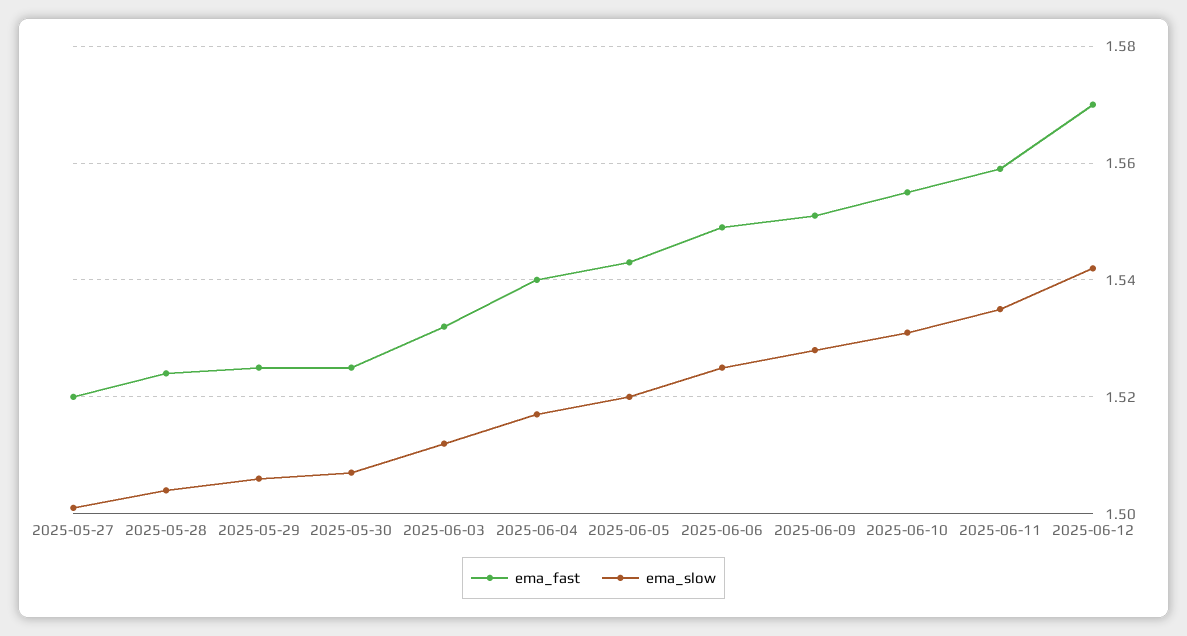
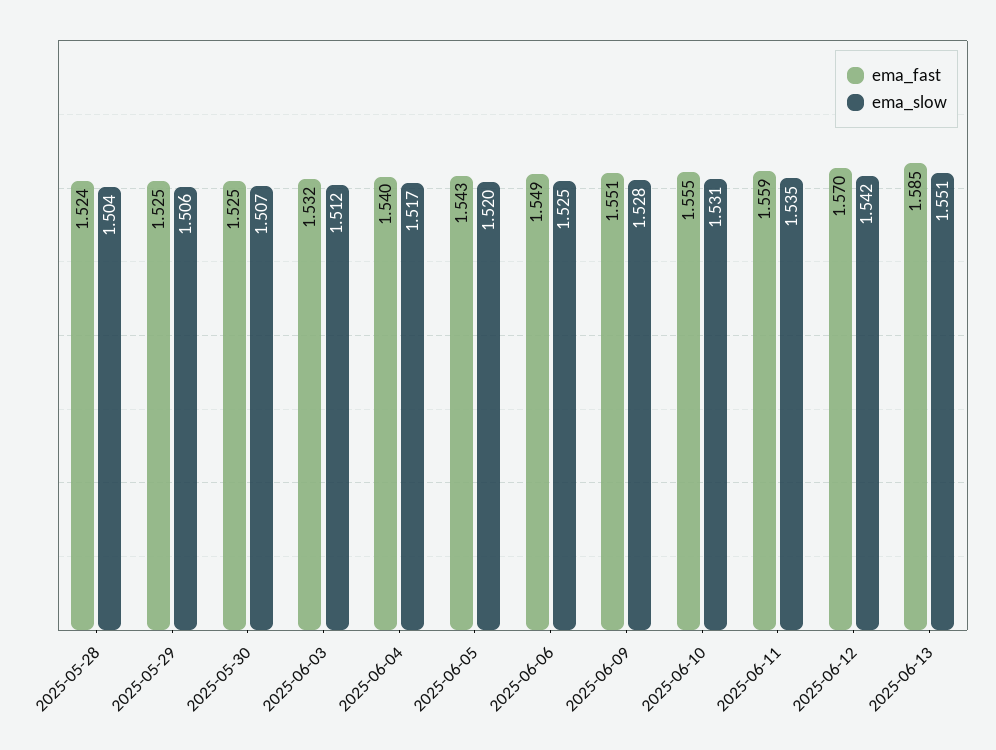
ema_fast, 2025-05-27: 1.52 -> none
ema_slow, 2025-05-27: 1.5 -> none
ema_fast, 2025-06-13: none -> 1.585
ema_slow, 2025-06-13: none -> 1.551

